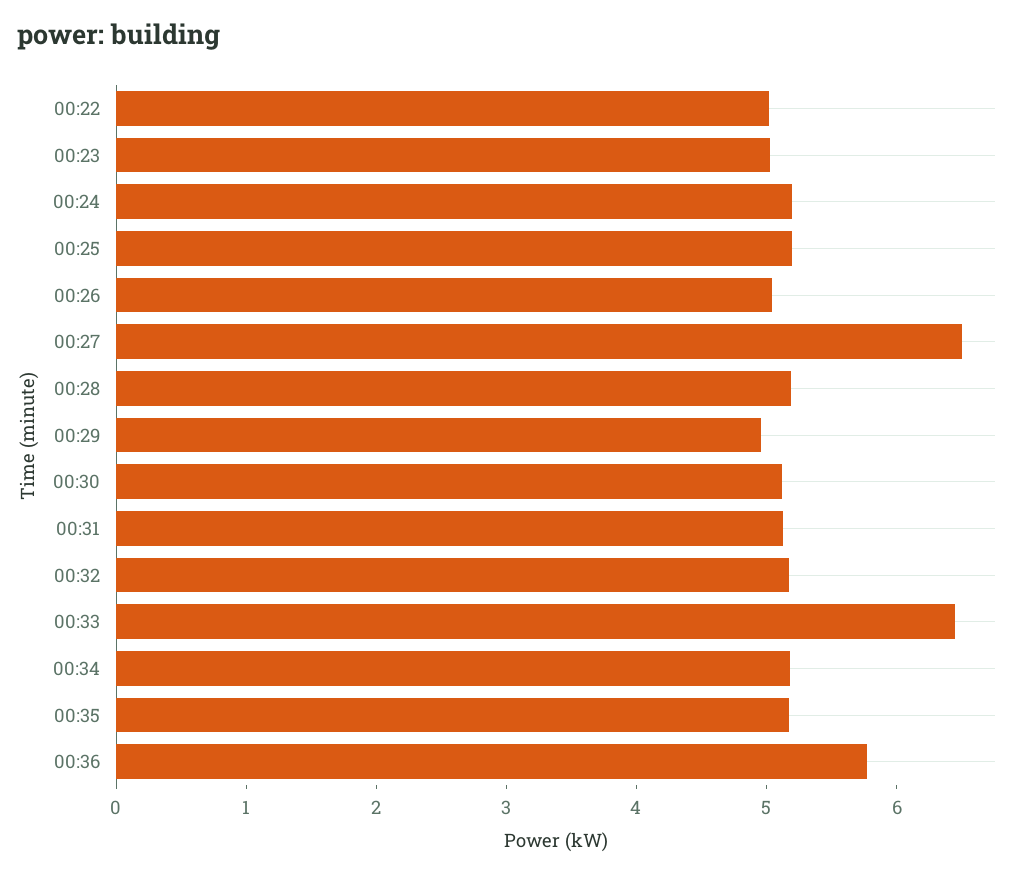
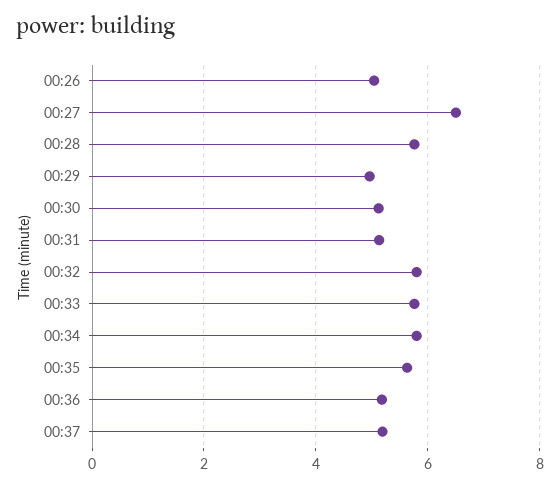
00:22: 5 -> none
00:23: 5 -> none
00:24: 5.2 -> none
00:25: 5.2 -> none
00:28: 5.2 -> 5.8
00:32: 5.2 -> 5.8
00:33: 6.4 -> 5.8
00:34: 5.2 -> 5.8
00:35: 5.2 -> 5.6
00:36: 5.8 -> 5.2
00:37: none -> 5.2

